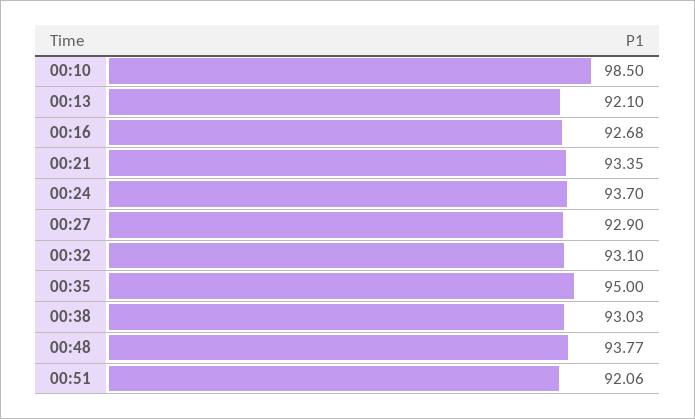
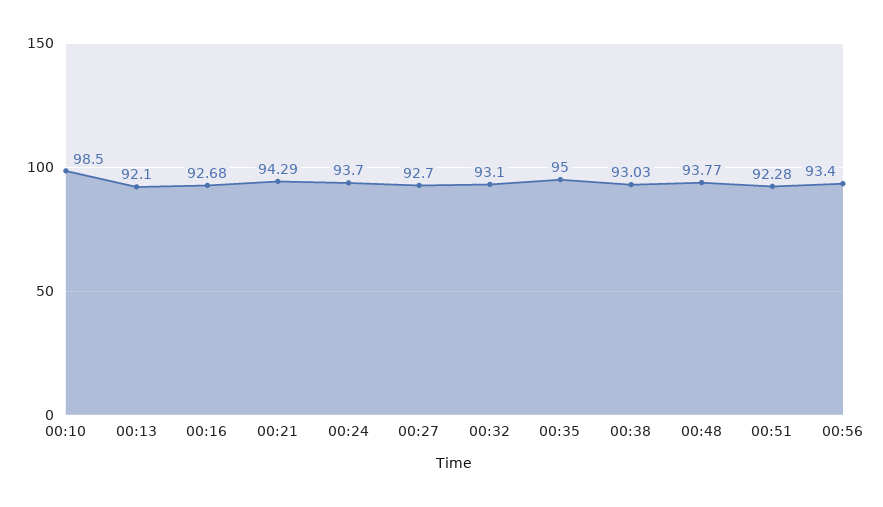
00:21: 93.35 -> 94.29
00:27: 92.9 -> 92.7
00:51: 92.06 -> 92.28
00:56: none -> 93.4

